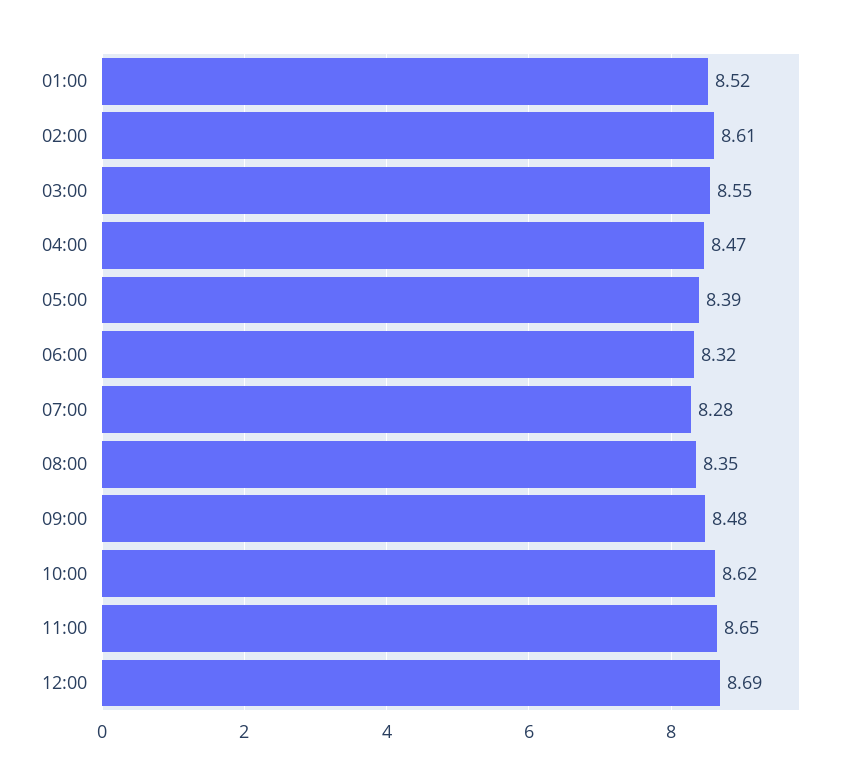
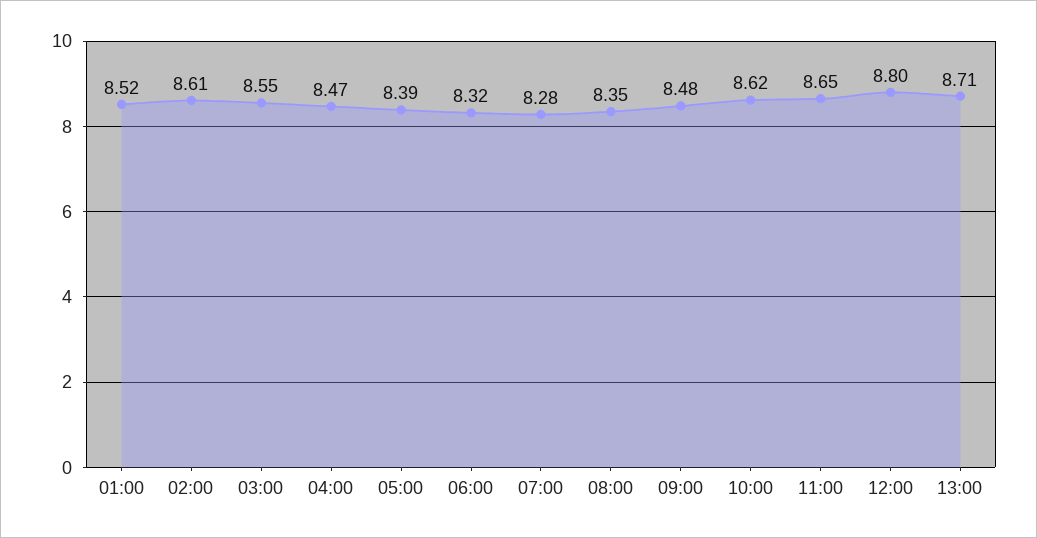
12:00: 8.69 -> 8.8
13:00: none -> 8.71

